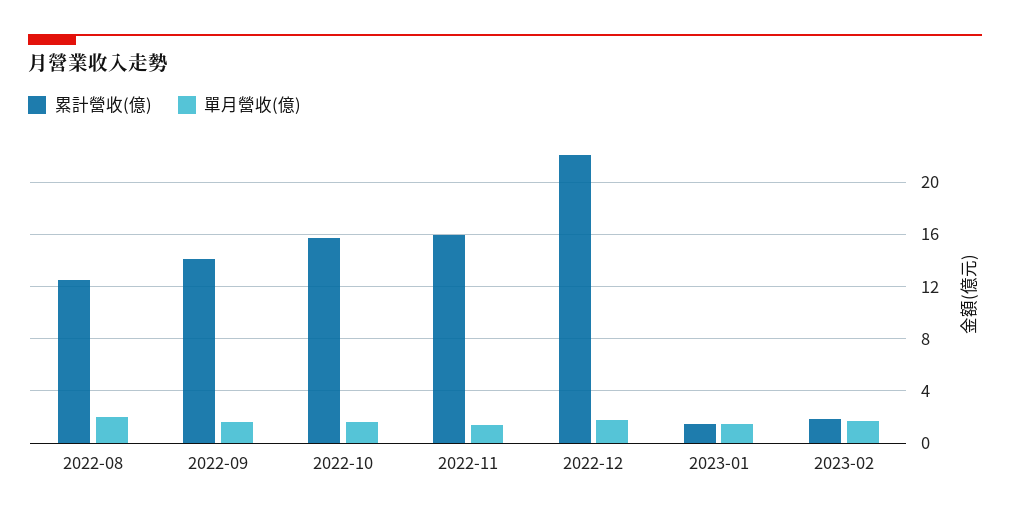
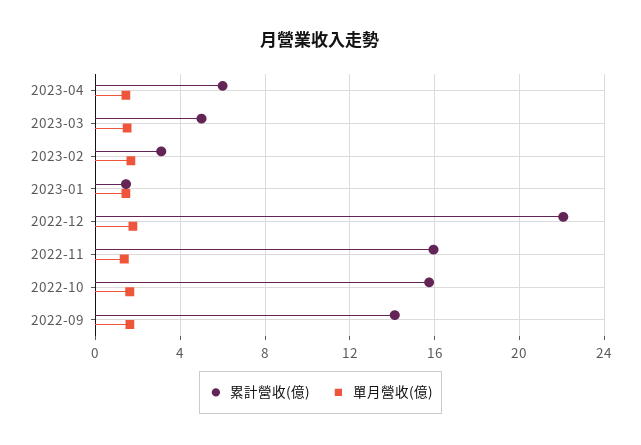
累計營收(億), 2022-08: 12.5 -> none
單月營收(億), 2022-08: 2 -> none
累計營收(億), 2023-02: 2 -> 3
累計營收(億), 2023-04: none -> 6
單月營收(億), 2023-04: none -> 1.5
累計營收(億), 2023-03: none -> 5
單月營收(億), 2023-03: none -> 1.5

